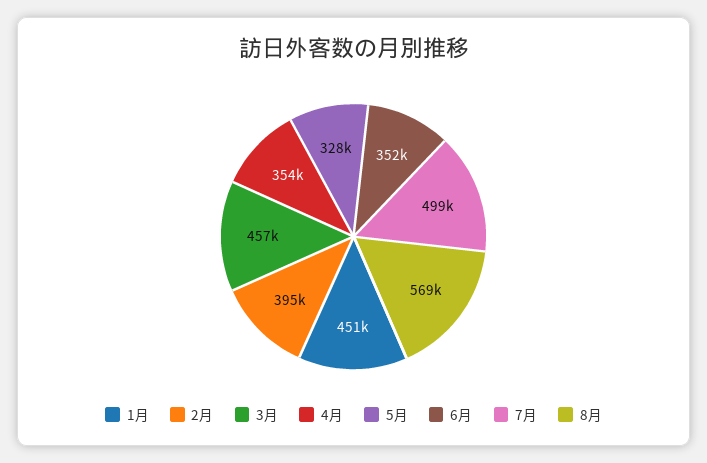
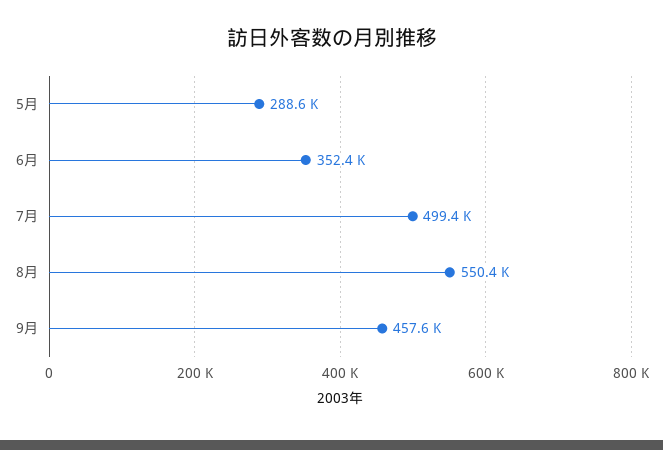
1月: 451000 -> none
2月: 395000 -> none
3月: 457000 -> none
4月: 354000 -> none
5月: 328000 -> 288600
8月: 569000 -> 550400
9月: none -> 457600

